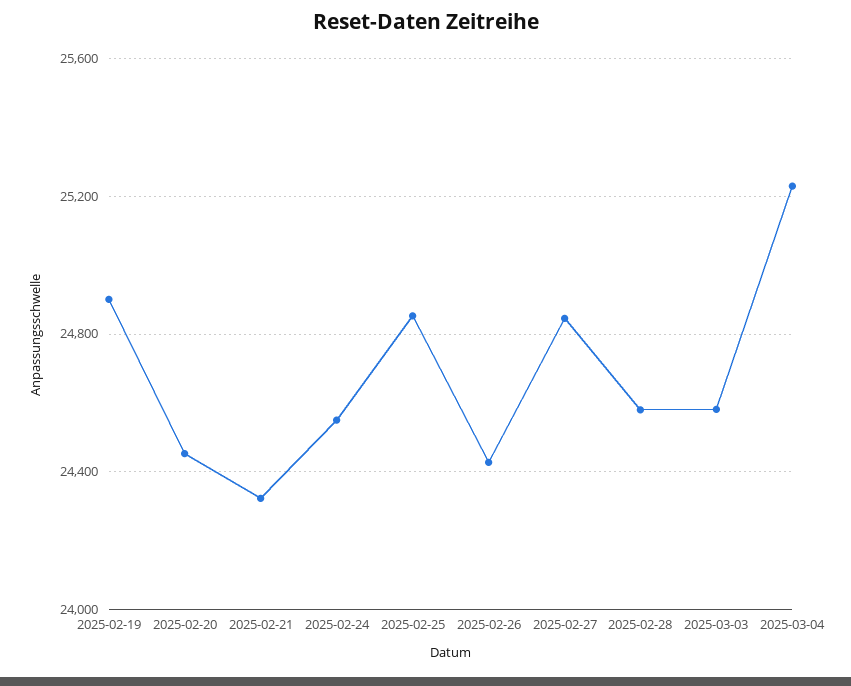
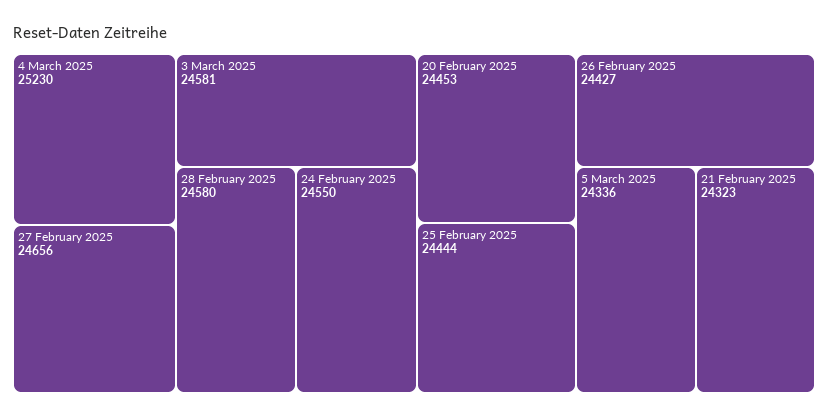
2025-02-19: 24900 -> none
2025-02-25: 24850 -> 24444
2025-02-27: 24850 -> 24656
5 March 2025: none -> 24336

